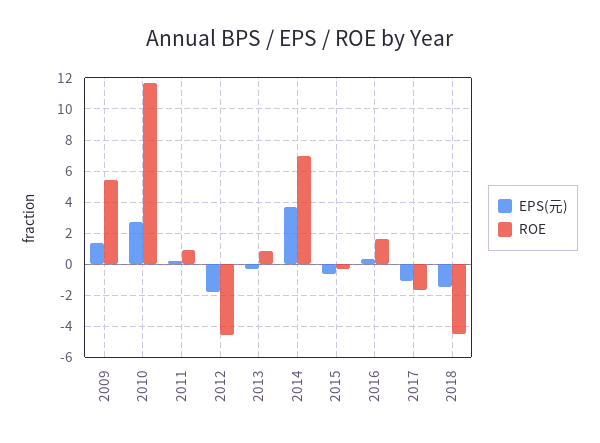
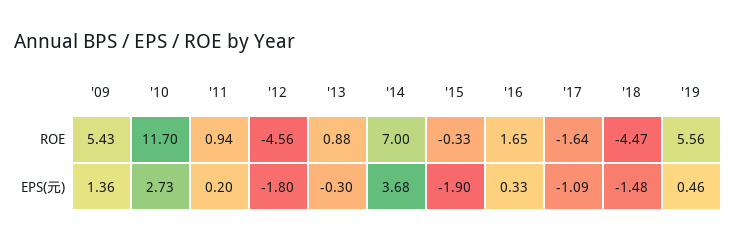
EPS(元), 2015: -0.5 -> -1.9
ROE, '19: none -> 5.56
EPS(元), '19: none -> 0.46

